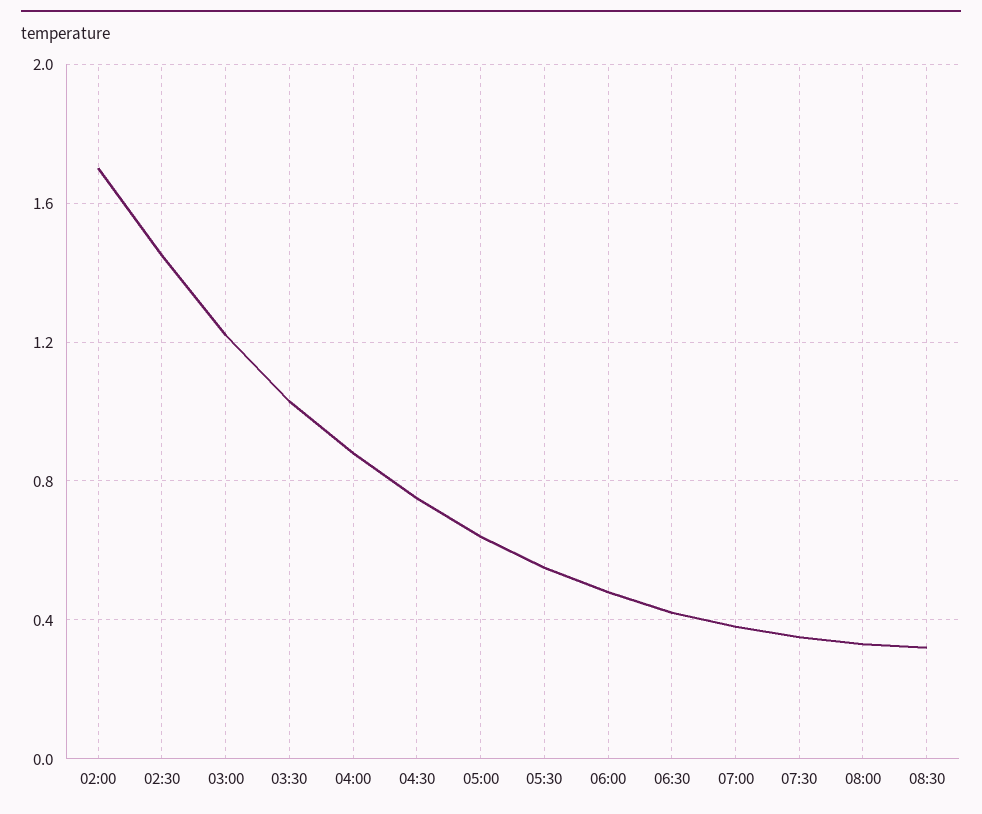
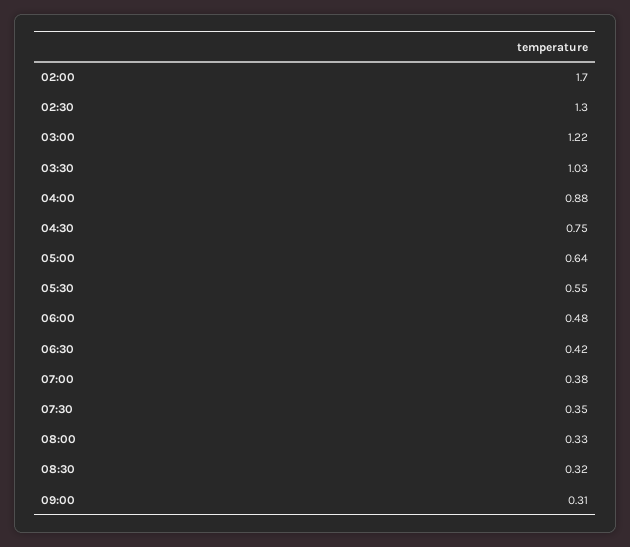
02:30: 1.45 -> 1.3
09:00: none -> 0.31

